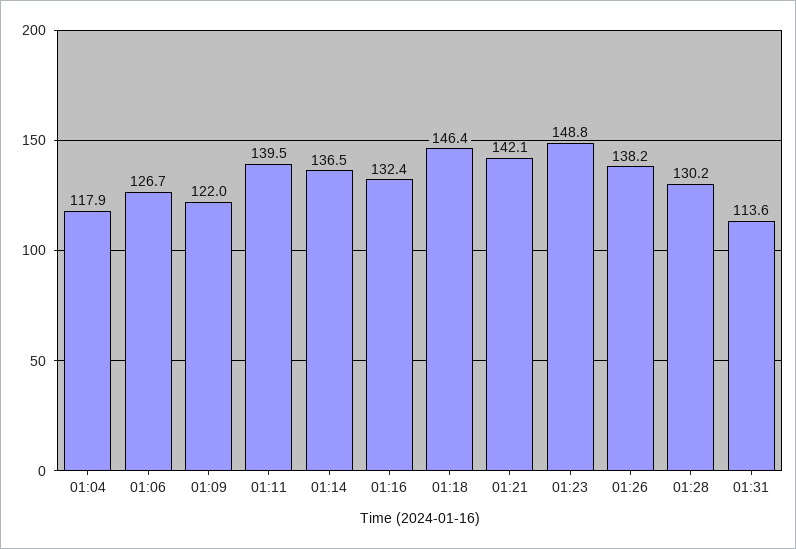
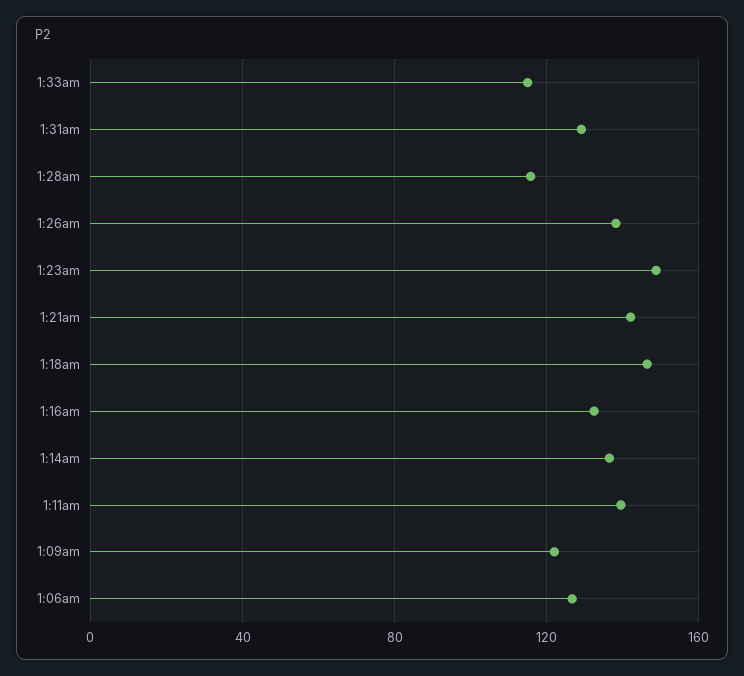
01:04: 117.9 -> none
01:28: 130.2 -> 115
01:31: 113.6 -> 130
1:33am: none -> 115

